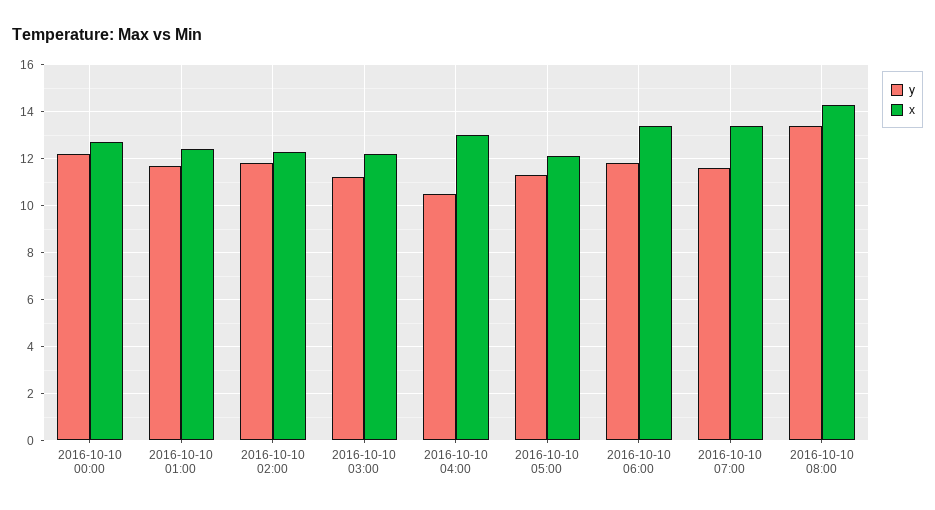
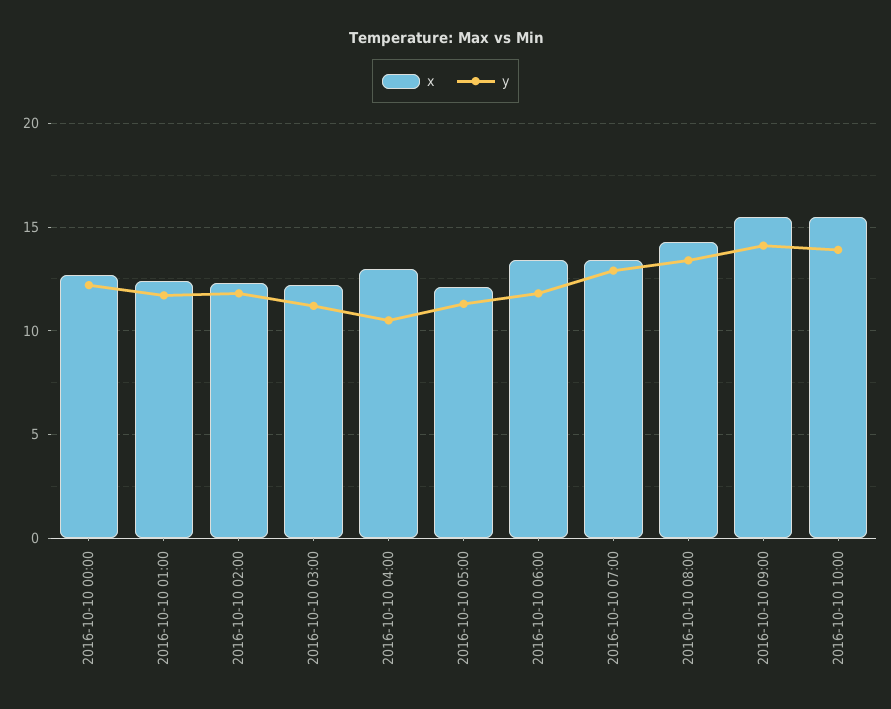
y, 2016-10-10 07:00: 11.5 -> 13
x, 2016-10-10 09:00: none -> 15.5
y, 2016-10-10 09:00: none -> 14
x, 2016-10-10 10:00: none -> 15.5
y, 2016-10-10 10:00: none -> 14

